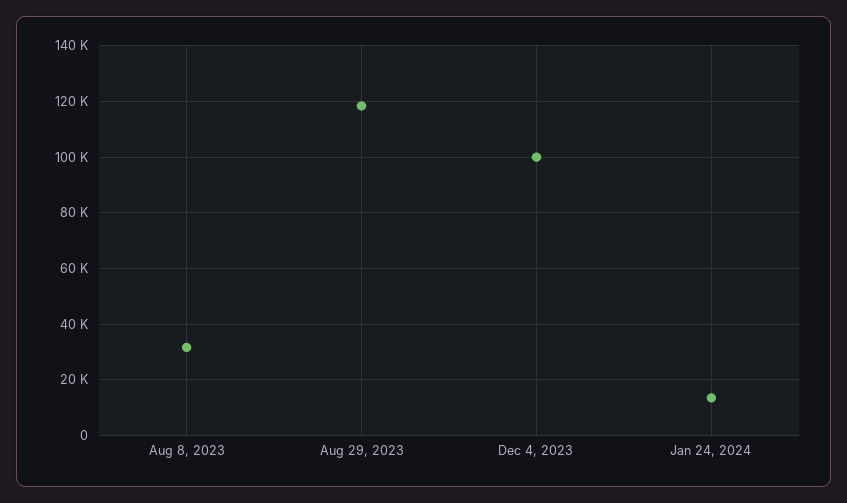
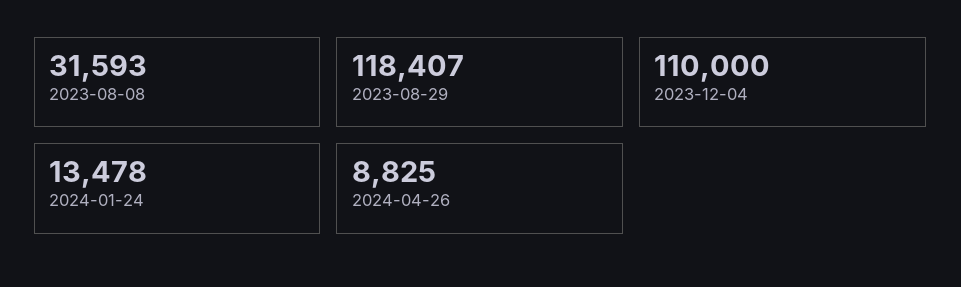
Dec 4, 2023: 100000 -> 110000
2024-04-26: none -> 8825

